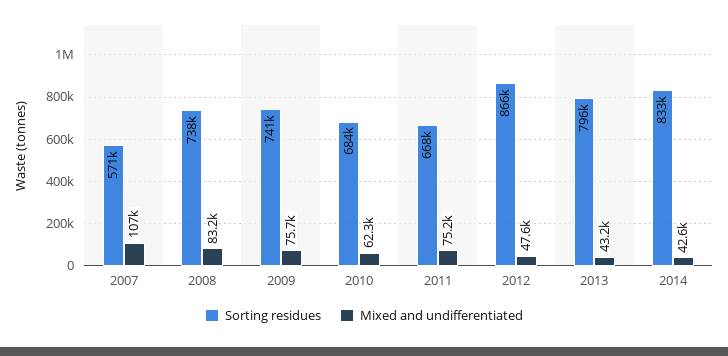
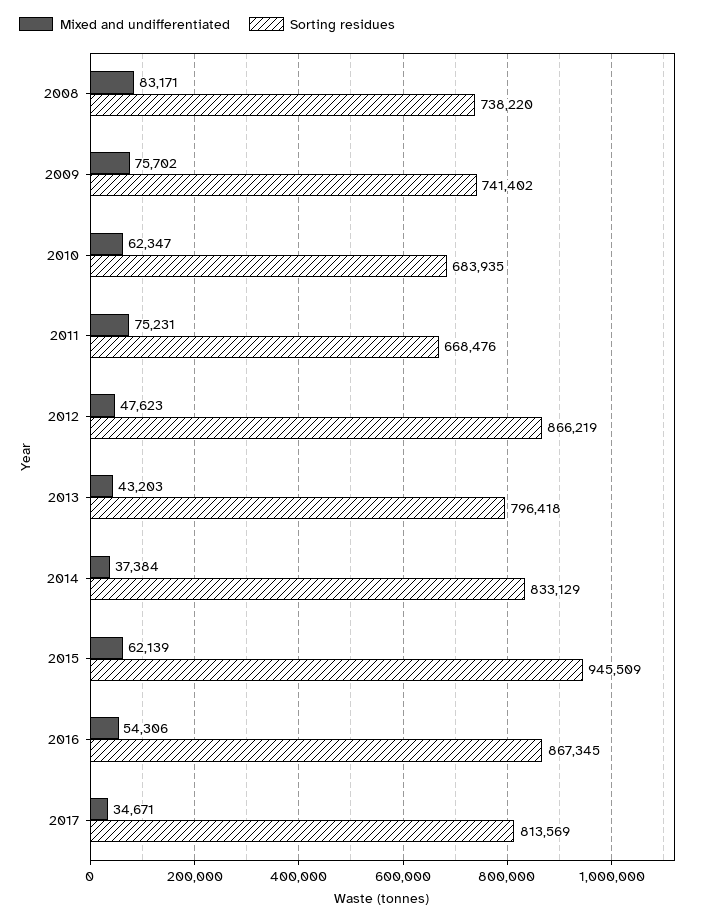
Sorting residues, 2007: 571000 -> none
Mixed and undifferentiated, 2007: 107000 -> none
Mixed and undifferentiated, 2014: 42600 -> 37384
Mixed and undifferentiated, 2015: none -> 62139
Sorting residues, 2015: none -> 945509
Mixed and undifferentiated, 2016: none -> 54306
Sorting residues, 2016: none -> 867345
Mixed and undifferentiated, 2017: none -> 34671
Sorting residues, 2017: none -> 813569

